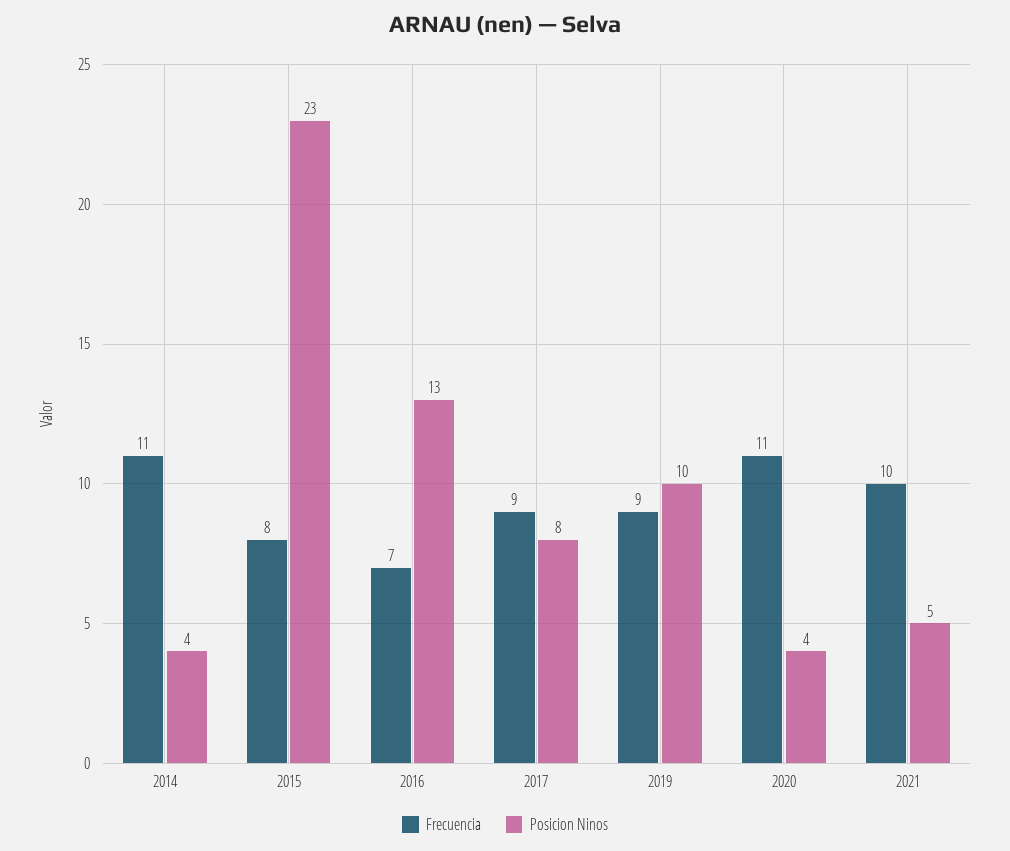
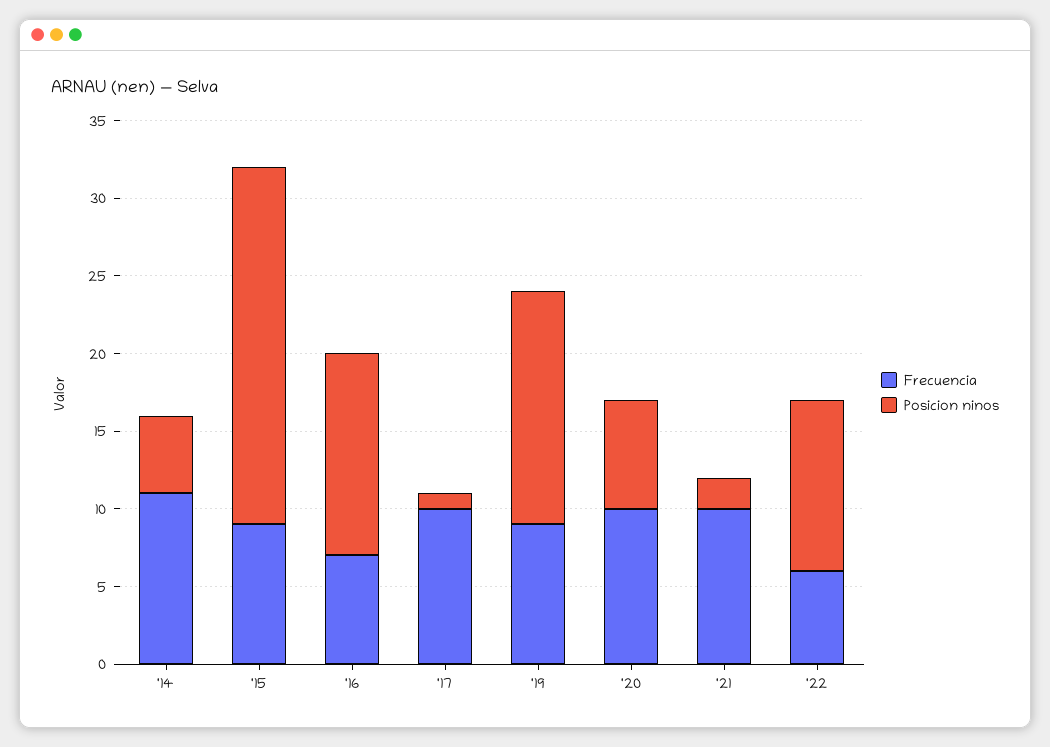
Posicion Ninos, 2014: 4 -> 5
Frecuencia, 2015: 8 -> 9
Frecuencia, 2017: 9 -> 10
Posicion Ninos, 2017: 8 -> 1
Posicion Ninos, 2019: 10 -> 15
Frecuencia, 2020: 11 -> 10
Posicion Ninos, 2020: 4 -> 7
Posicion Ninos, 2021: 5 -> 2
Frecuencia, '22: none -> 6
Posicion Ninos, '22: none -> 11

